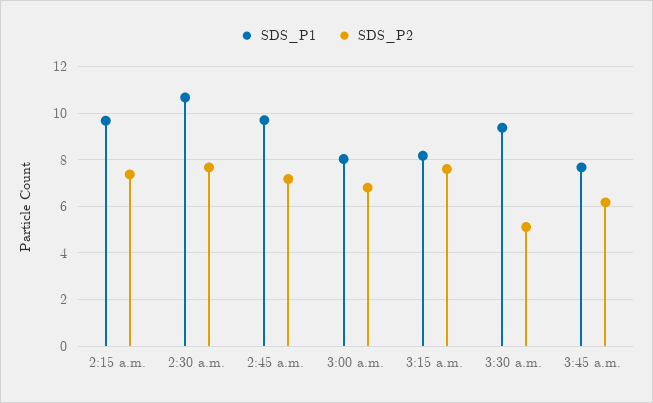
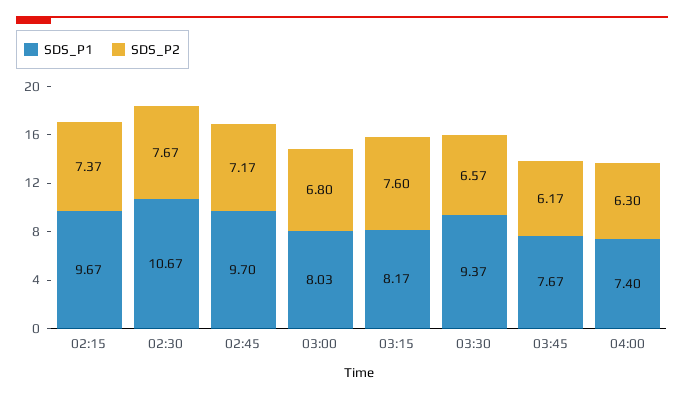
SDS_P2, 3:30 a.m.: 5 -> 6.57
SDS_P1, 04:00: none -> 7.4
SDS_P2, 04:00: none -> 6.3

